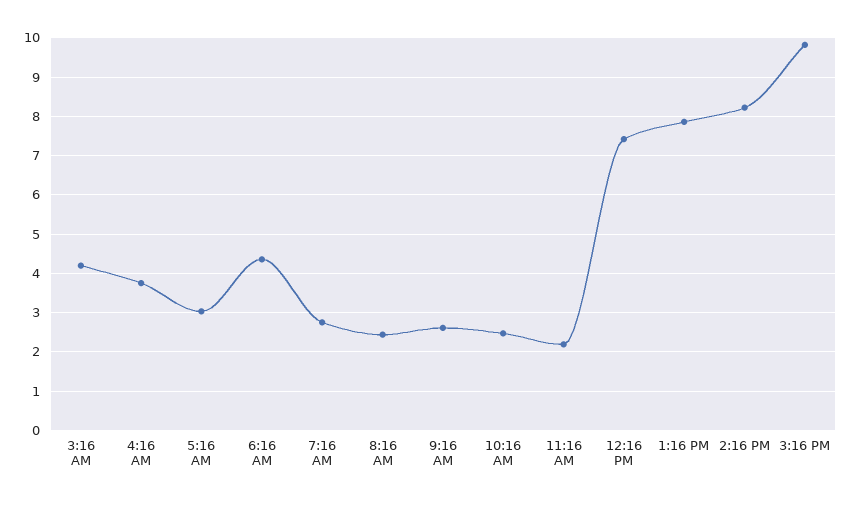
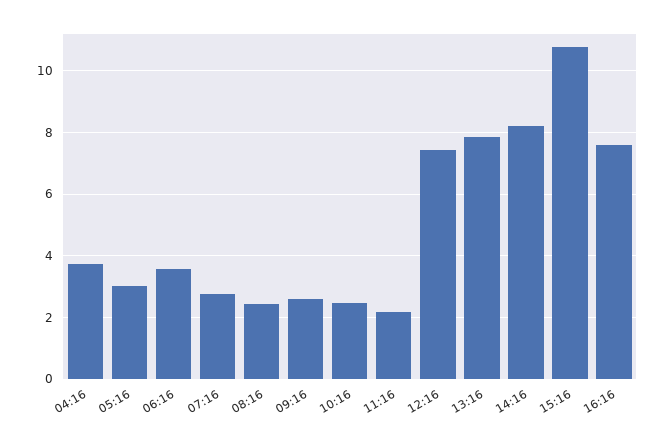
3:16 AM: 4.2 -> none
6:16 AM: 4.4 -> 3.6
3:16 PM: 9.8 -> 10.8
16:16: none -> 7.6

